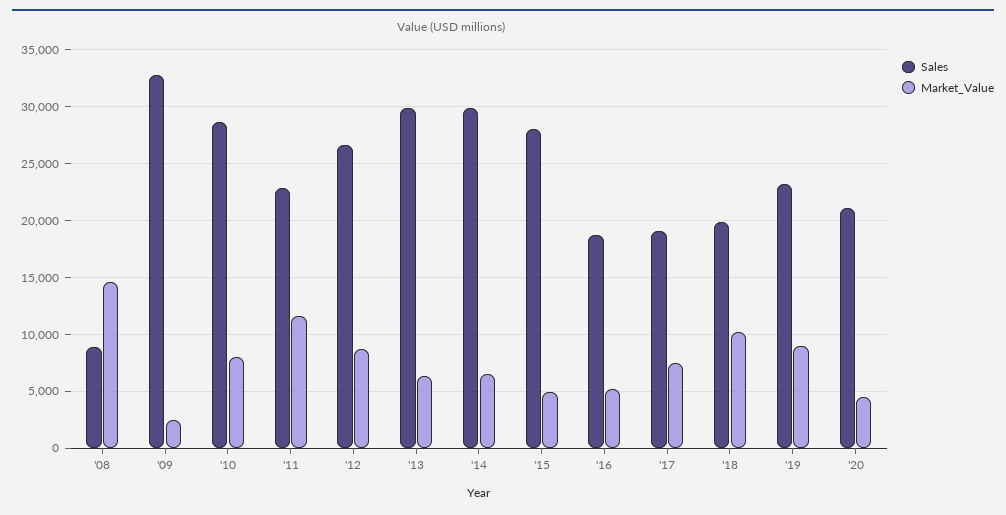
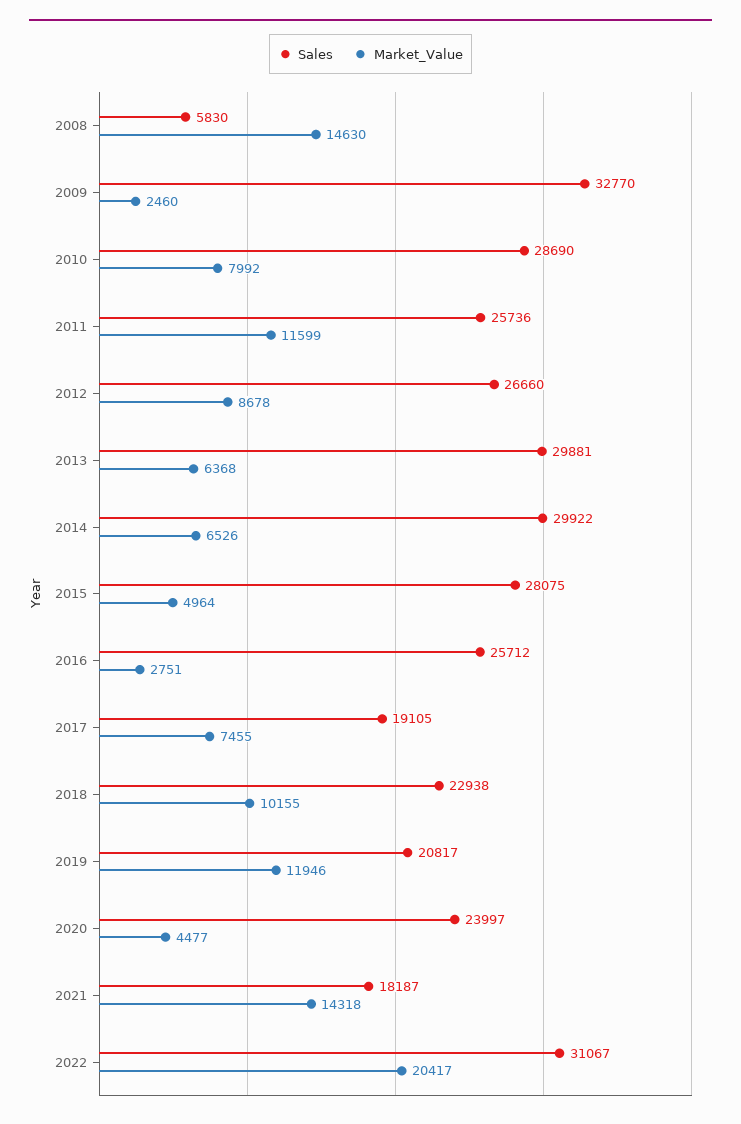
Sales, '08: 9000 -> 5830
Sales, '11: 23000 -> 25736
Sales, '16: 19000 -> 25712
Market_Value, '16: 5000 -> 2751
Sales, '18: 20000 -> 22938
Sales, '19: 23000 -> 20817
Market_Value, '19: 9000 -> 11946
Sales, '20: 21000 -> 23997
Sales, 2021: none -> 18187
Market_Value, 2021: none -> 14318
Sales, 2022: none -> 31067
Market_Value, 2022: none -> 20417

